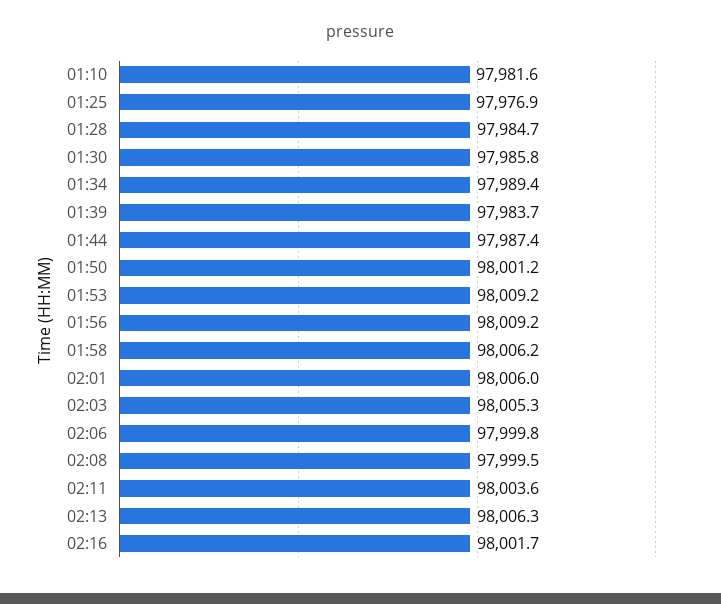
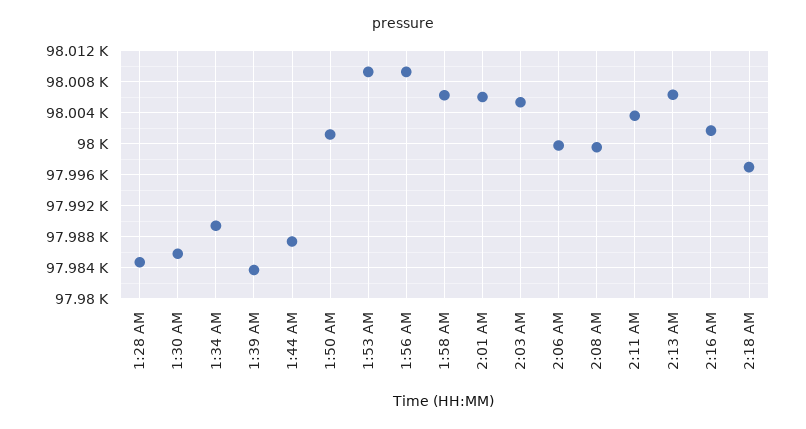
01:10: 97981.6 -> none
01:25: 97976.9 -> none
2:18 AM: none -> 97997

